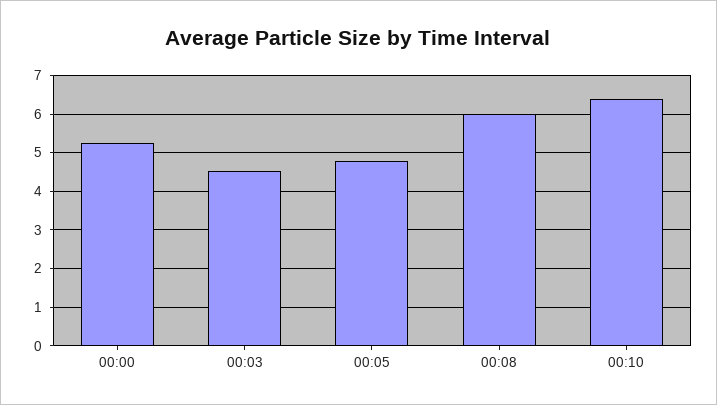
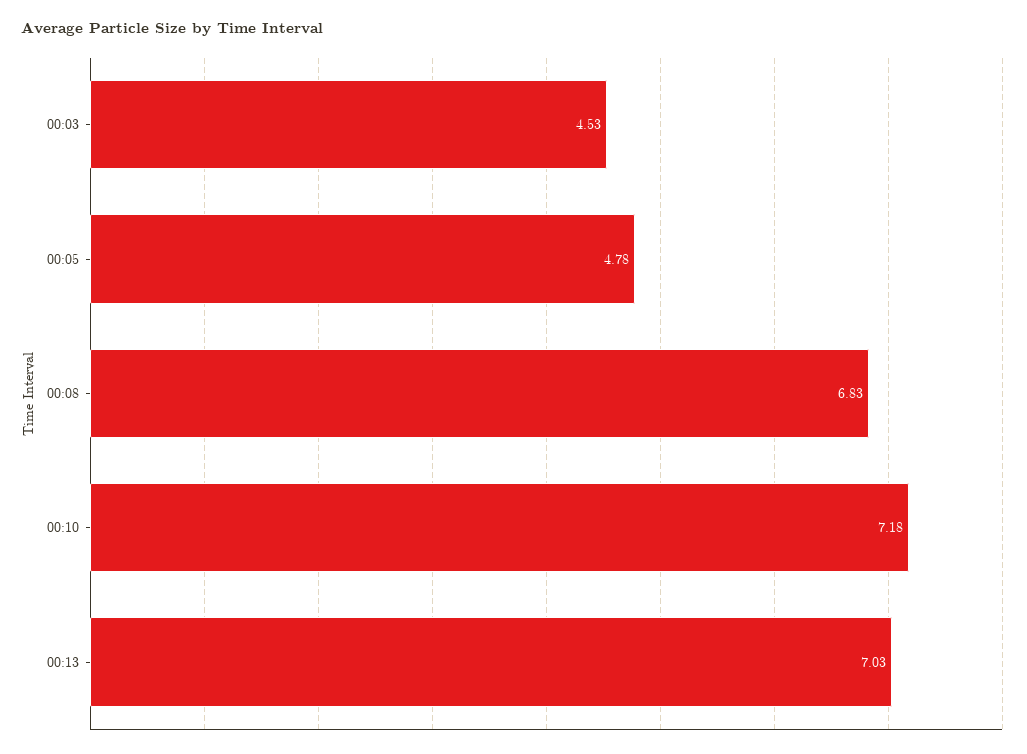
00:00: 5.2 -> none
00:08: 6 -> 6.83
00:10: 6.4 -> 7.18
00:13: none -> 7.03

